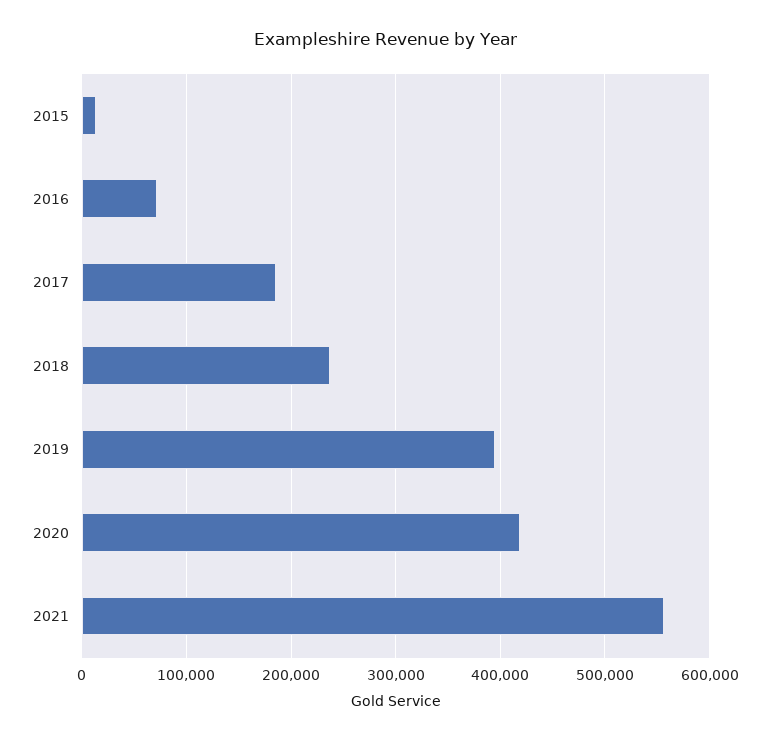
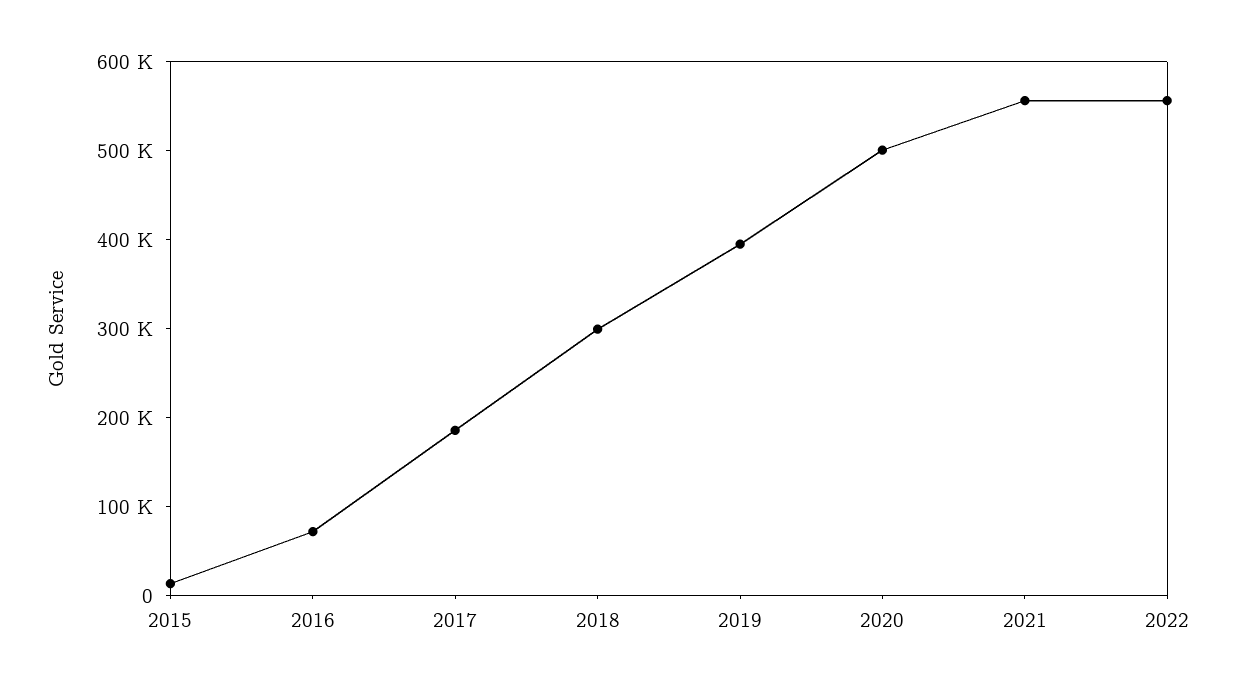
2018: 240000 -> 300000
2020: 420000 -> 500000
2022: none -> 560000

